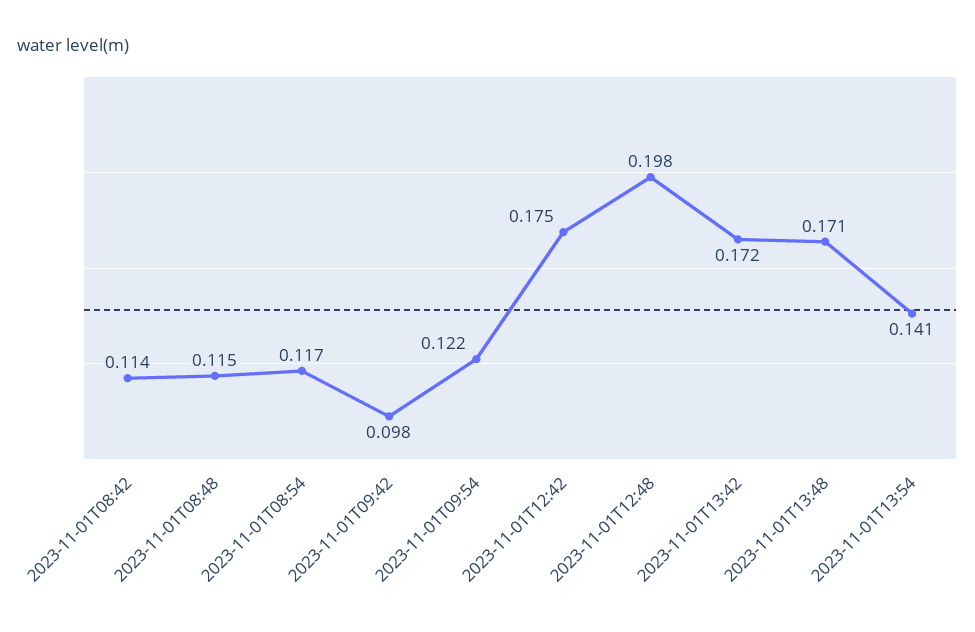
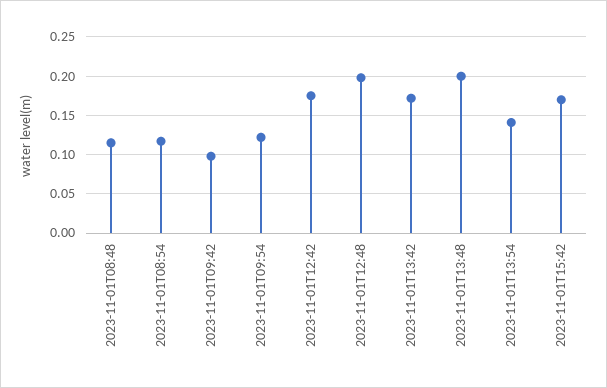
2023-11-01T08:42: 0.114 -> none
2023-11-01T13:48: 0.171 -> 0.2
2023-11-01T15:42: none -> 0.17

